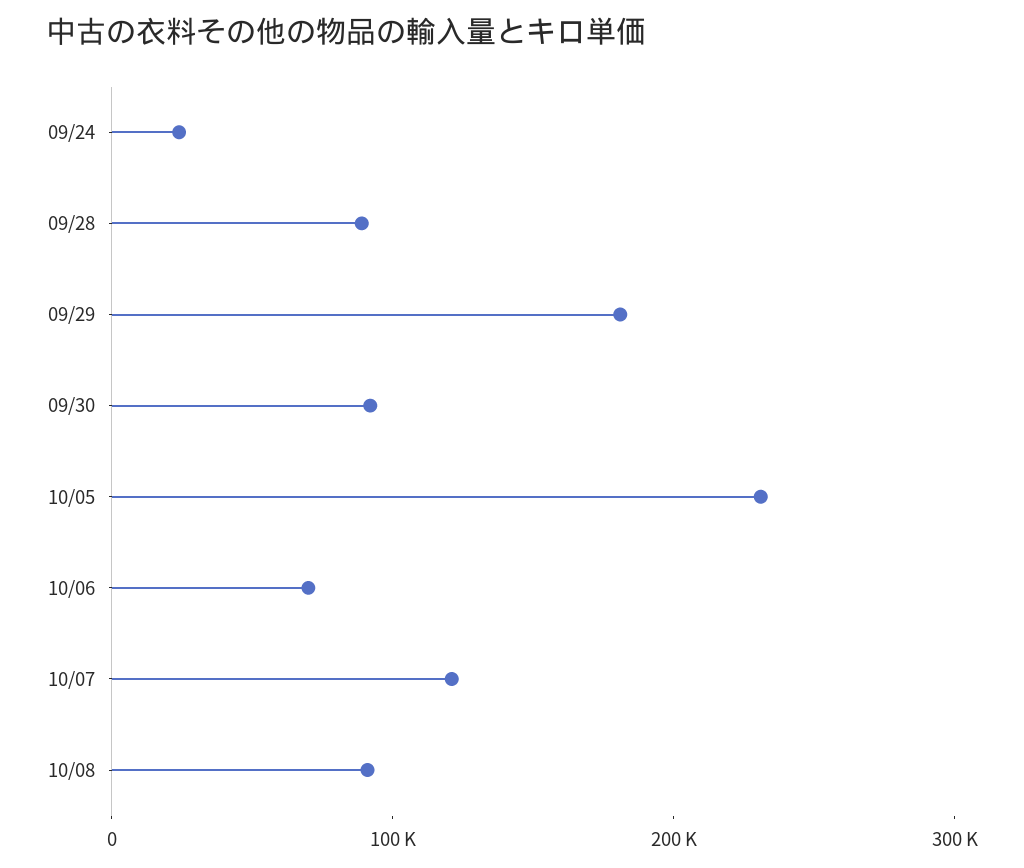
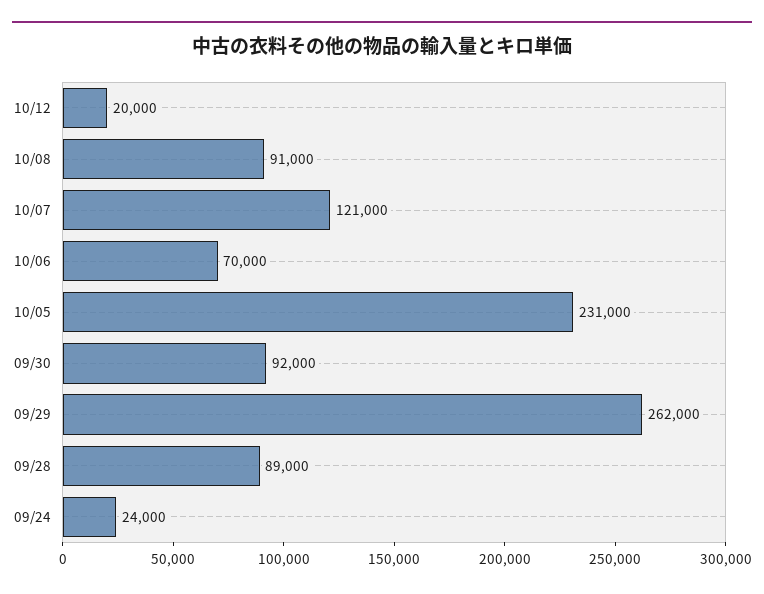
09/29: 180000 -> 262000
10/12: none -> 20000

